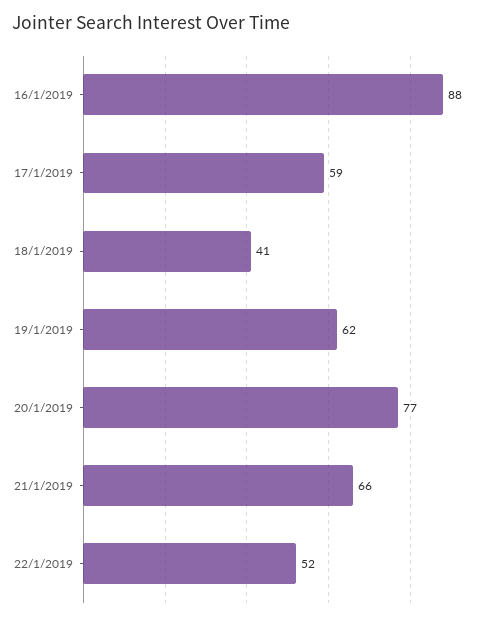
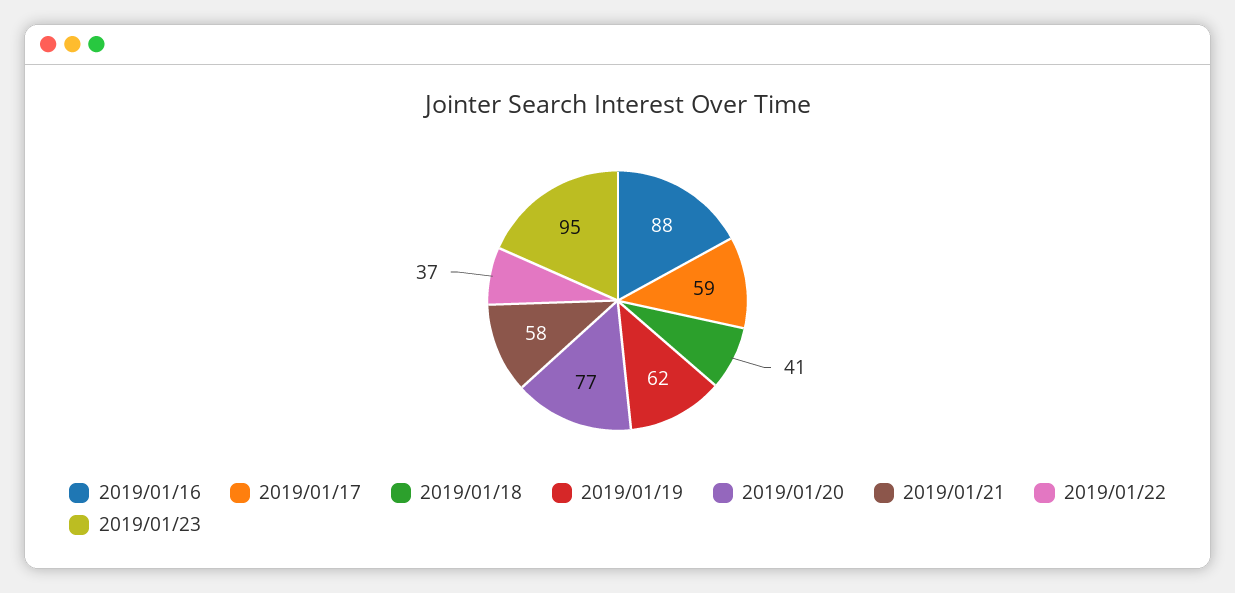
21/1/2019: 66 -> 58
22/1/2019: 52 -> 37
2019/01/23: none -> 95

